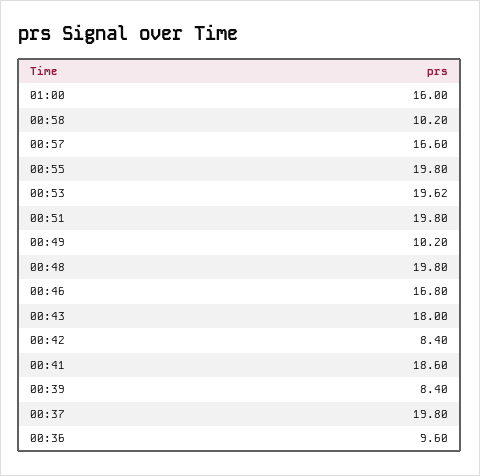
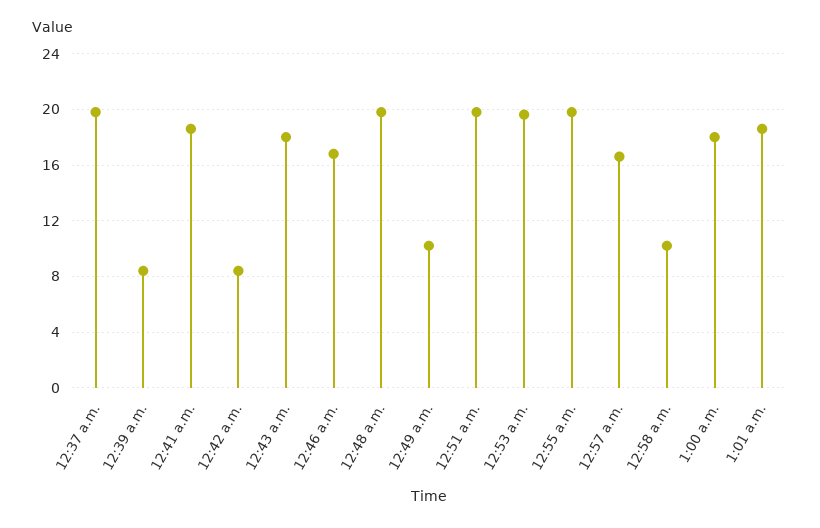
01:00: 16 -> 18
00:36: 9.6 -> none
1:01 a.m.: none -> 18.5

